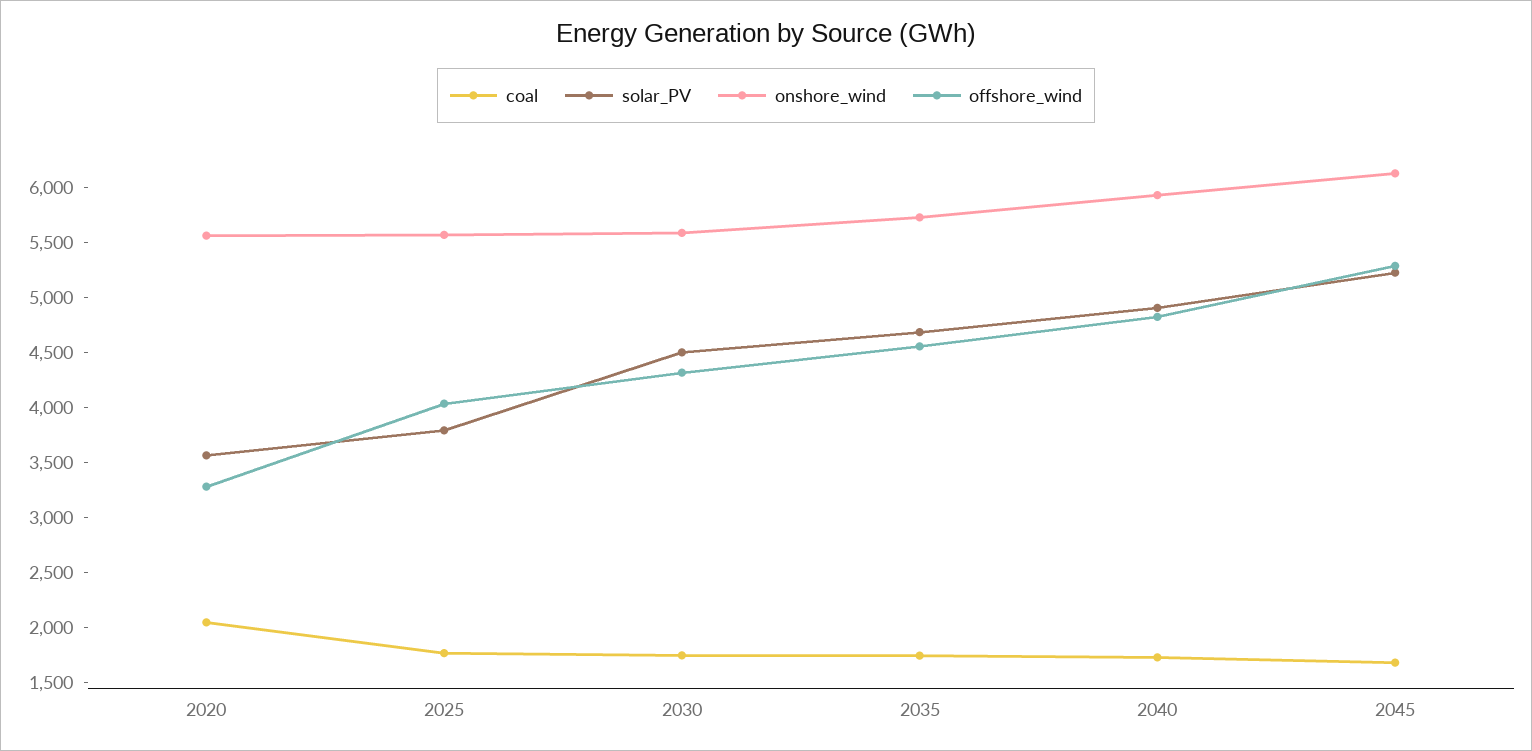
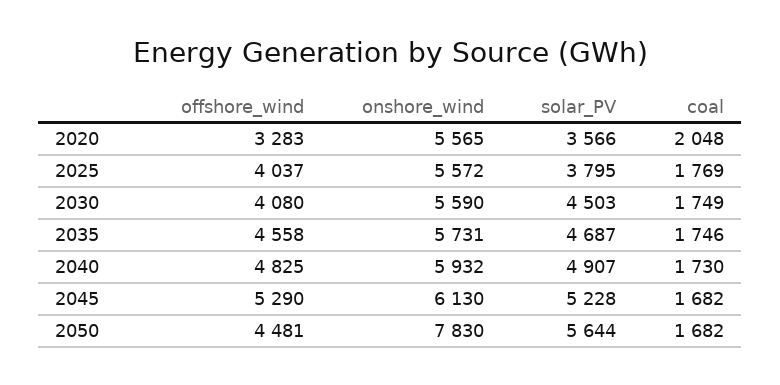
offshore_wind, 2030: 4300 -> 4080
offshore_wind, 2050: none -> 4481
onshore_wind, 2050: none -> 7830
solar_PV, 2050: none -> 5644
coal, 2050: none -> 1682

